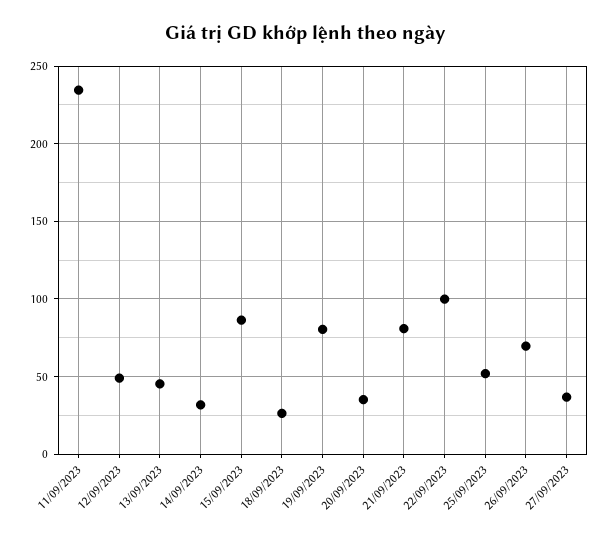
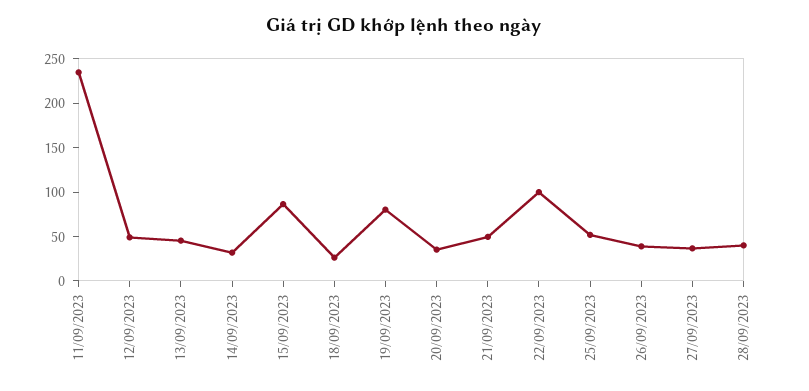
21/09/2023: 80 -> 50
26/09/2023: 70 -> 40
28/09/2023: none -> 40

